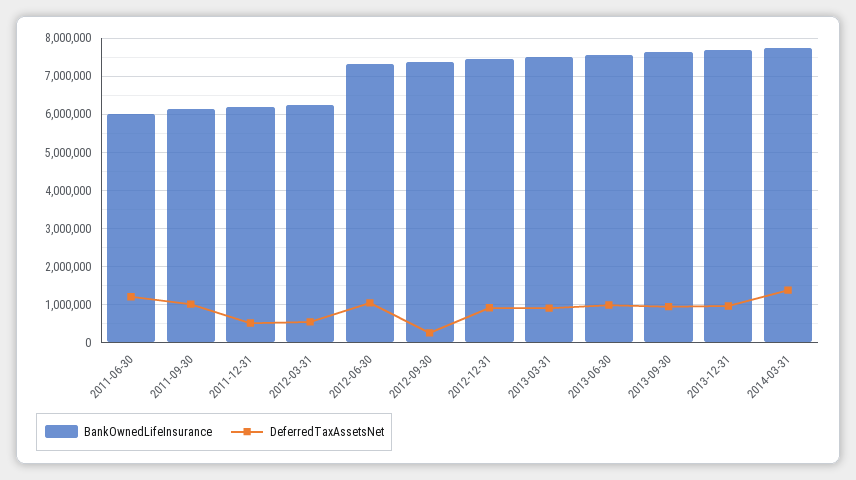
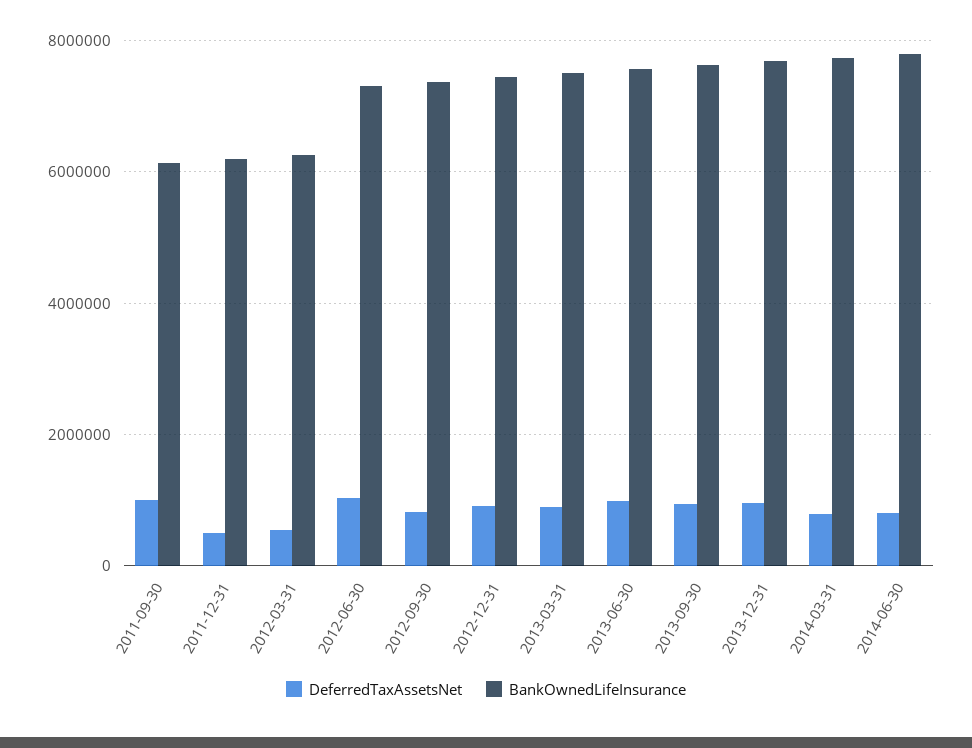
BankOwnedLifeInsurance, 2011-06-30: 6000000 -> none
DeferredTaxAssetsNet, 2011-06-30: 1200000 -> none
DeferredTaxAssetsNet, 2012-09-30: 200000 -> 800000
DeferredTaxAssetsNet, 2014-03-31: 1400000 -> 800000
DeferredTaxAssetsNet, 2014-06-30: none -> 800000
BankOwnedLifeInsurance, 2014-06-30: none -> 7800000

